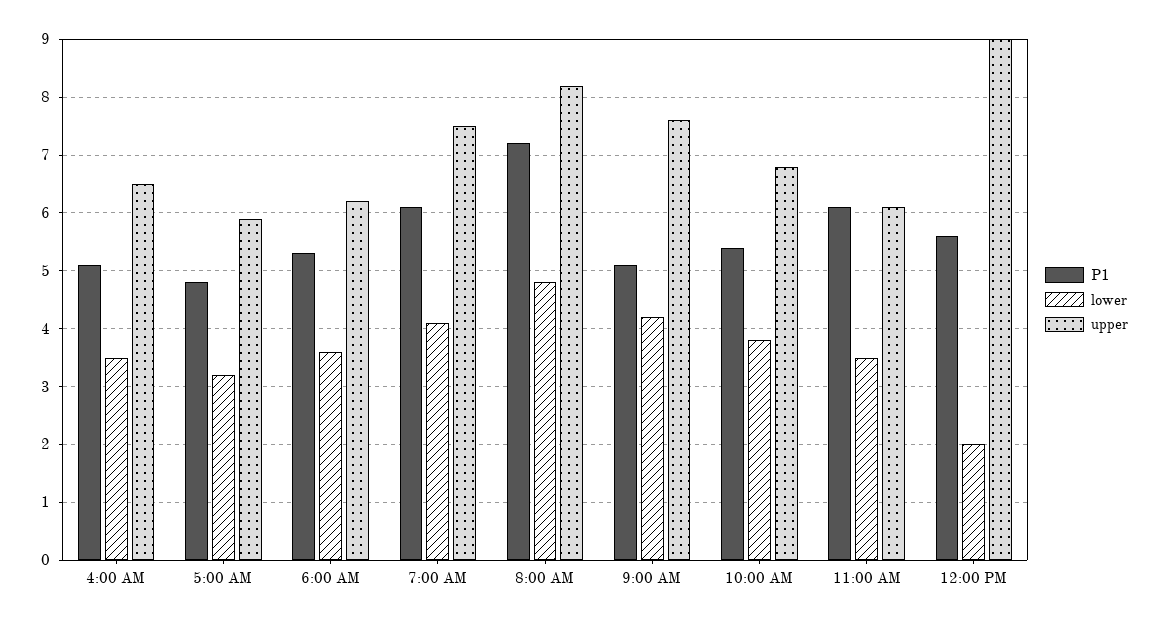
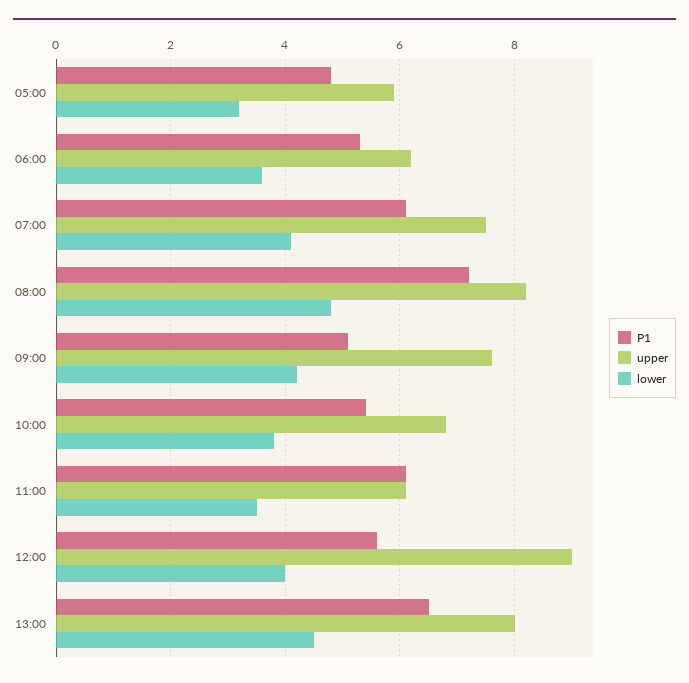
P1, 4:00 AM: 5 -> none
lower, 4:00 AM: 3.5 -> none
upper, 4:00 AM: 6.5 -> none
lower, 12:00 PM: 2 -> 4
P1, 13:00: none -> 6.5
upper, 13:00: none -> 8
lower, 13:00: none -> 4.5

